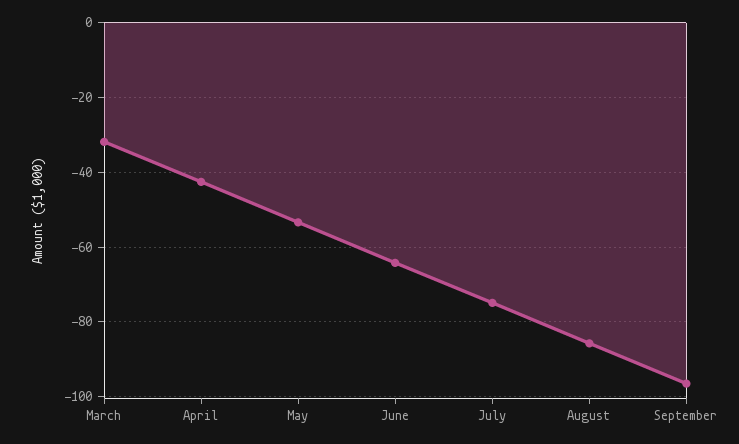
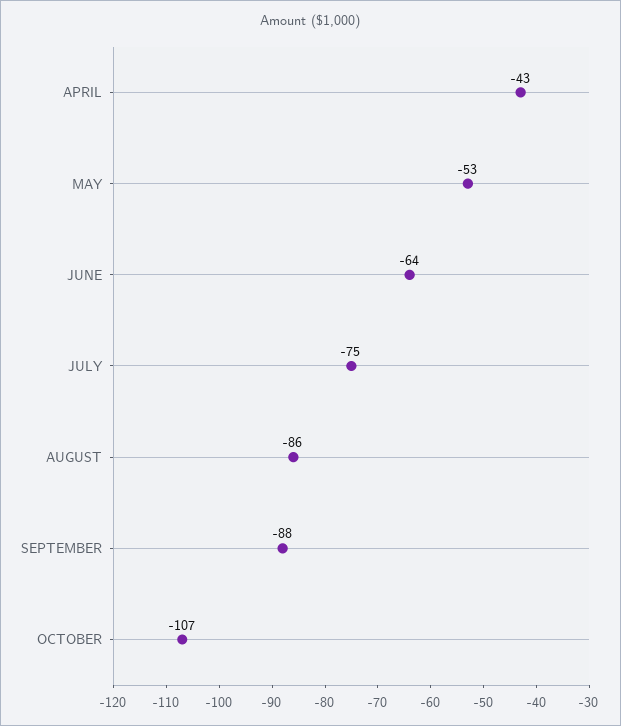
March: -32 -> none
September: -96 -> -88
OCTOBER: none -> -107

